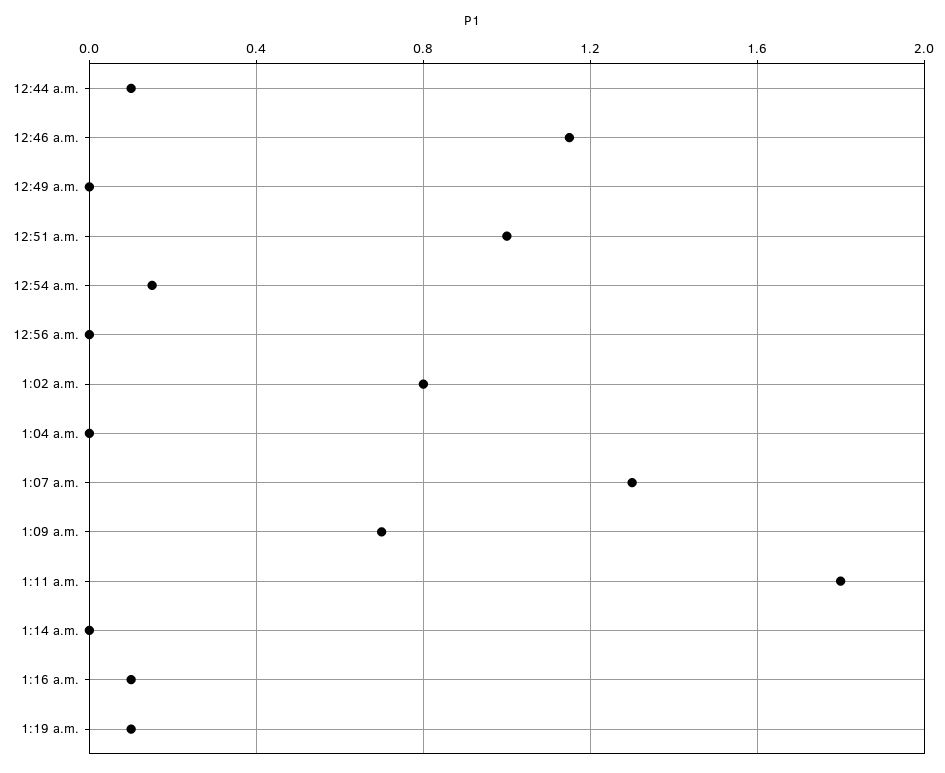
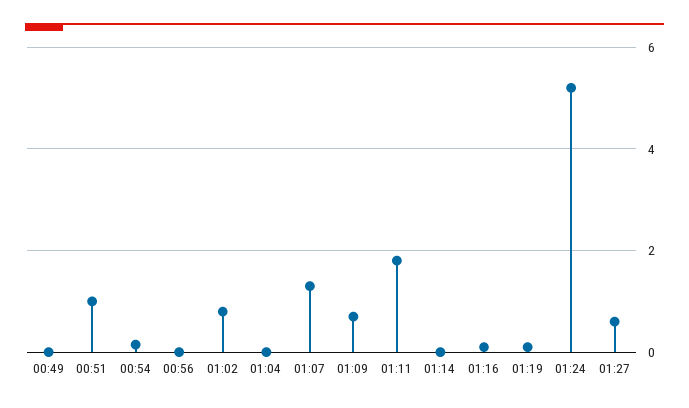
12:44 a.m.: 0.1 -> none
12:46 a.m.: 1.15 -> none
01:24: none -> 5.2
01:27: none -> 0.6

